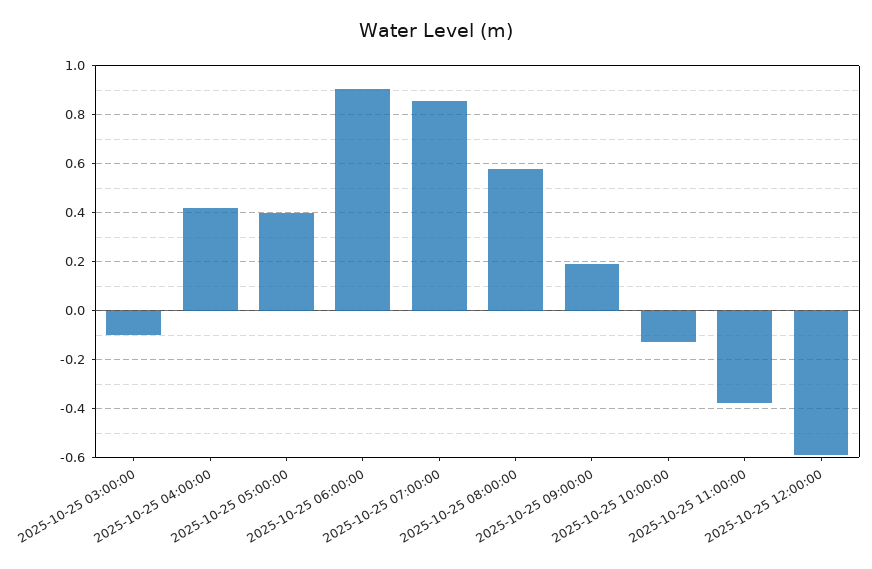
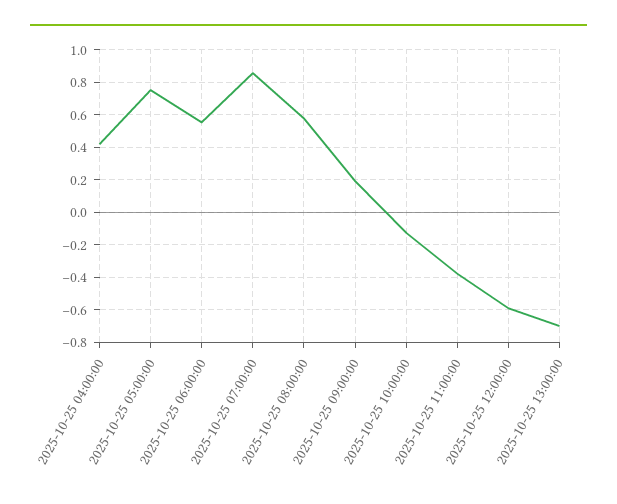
2025-10-25 03:00:00: -0.1 -> none
2025-10-25 05:00:00: 0.4 -> 0.75
2025-10-25 06:00:00: 0.9 -> 0.55
2025-10-25 13:00:00: none -> -0.7

